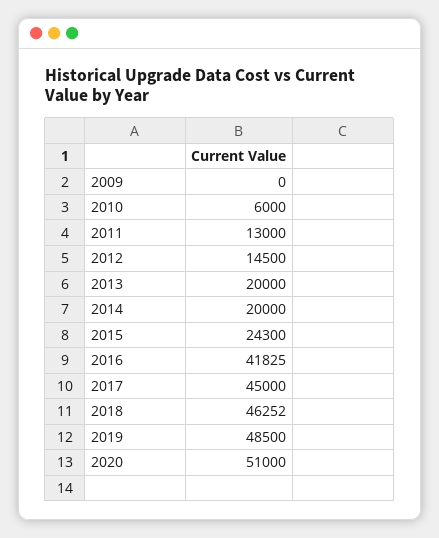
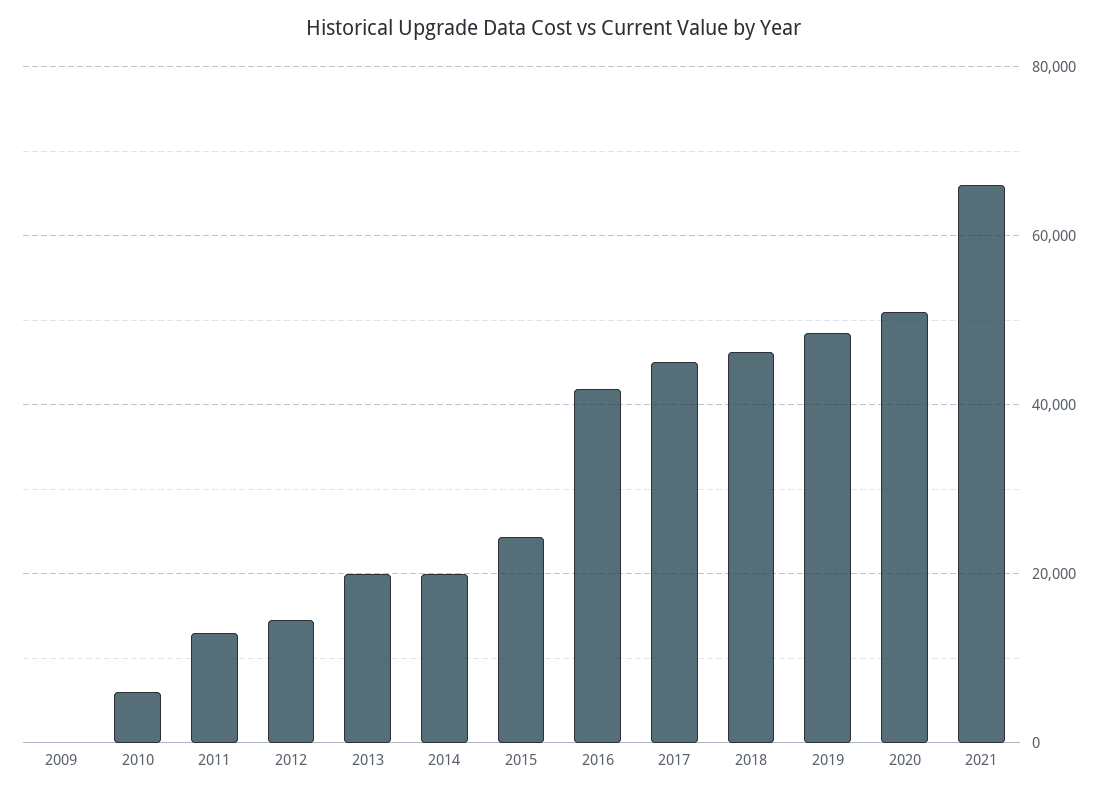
2021: none -> 66000

